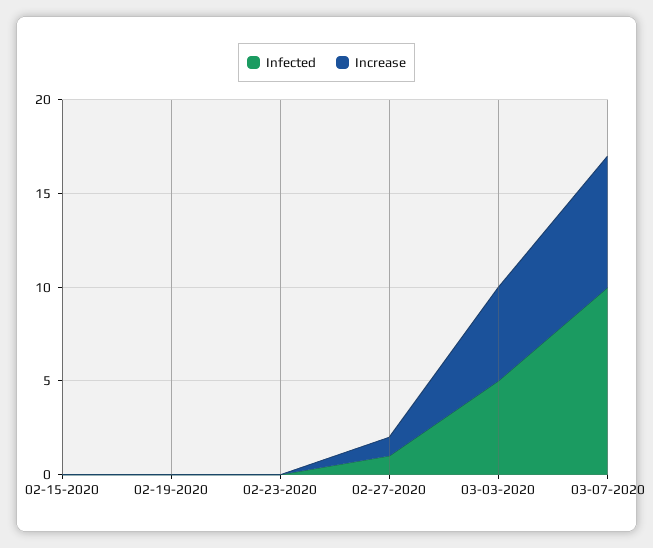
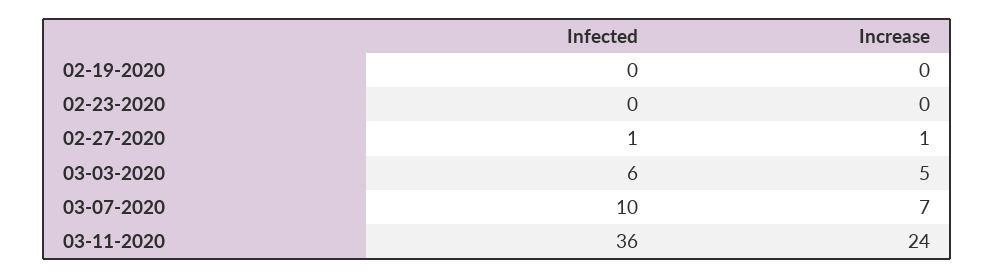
Infected, 02-15-2020: 0 -> none
Increase, 02-15-2020: 0 -> none
Infected, 03-03-2020: 5 -> 6
Infected, 03-11-2020: none -> 36
Increase, 03-11-2020: none -> 24

